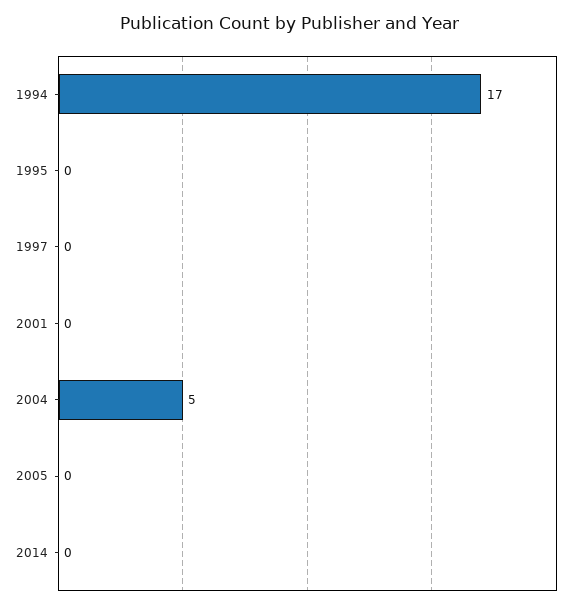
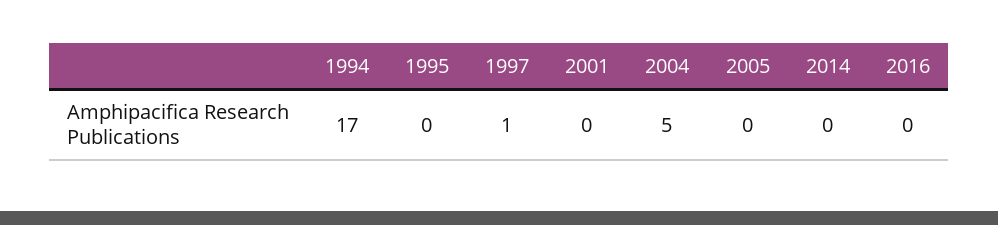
1997: 0 -> 1
2016: none -> 0

